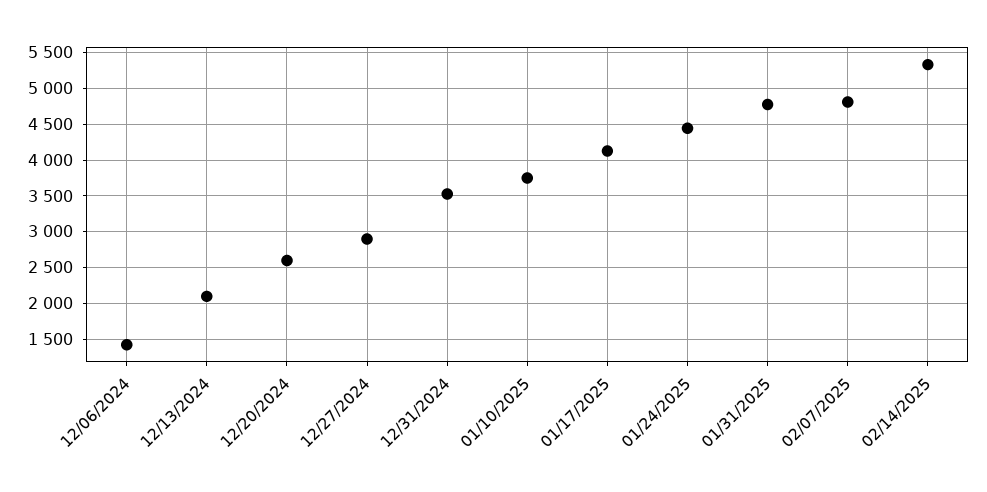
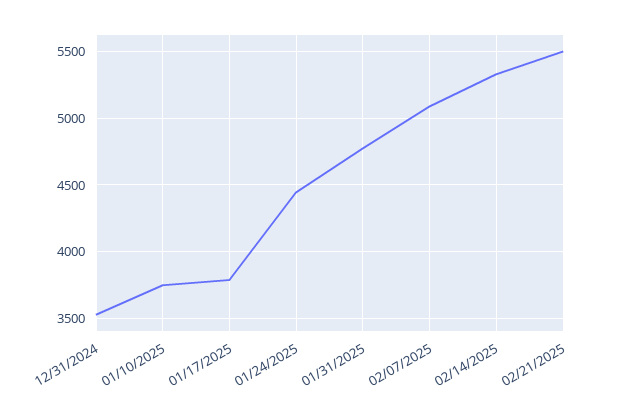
12/06/2024: 1400 -> none
12/13/2024: 2100 -> none
12/20/2024: 2600 -> none
12/27/2024: 2900 -> none
01/17/2025: 4100 -> 3800
02/07/2025: 4800 -> 5100
02/21/2025: none -> 5500

